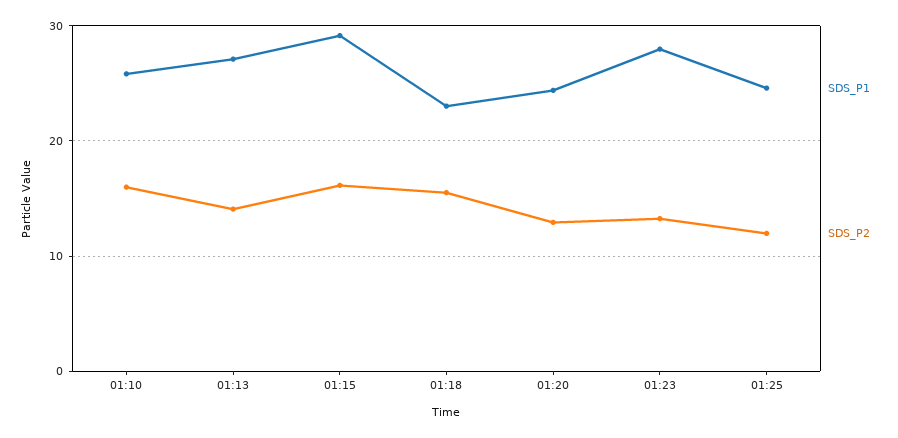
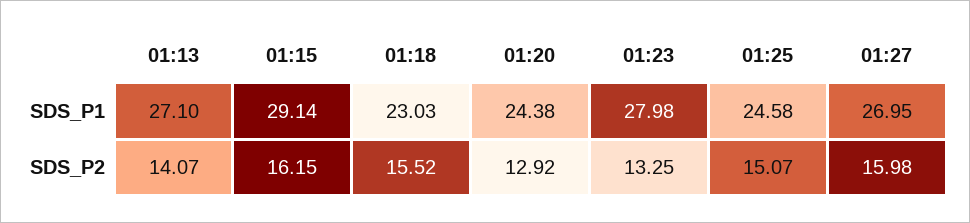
SDS_P1, 01:10: 26 -> none
SDS_P2, 01:10: 16 -> none
SDS_P2, 01:25: 12 -> 15.07
SDS_P1, 01:27: none -> 26.95
SDS_P2, 01:27: none -> 15.98

